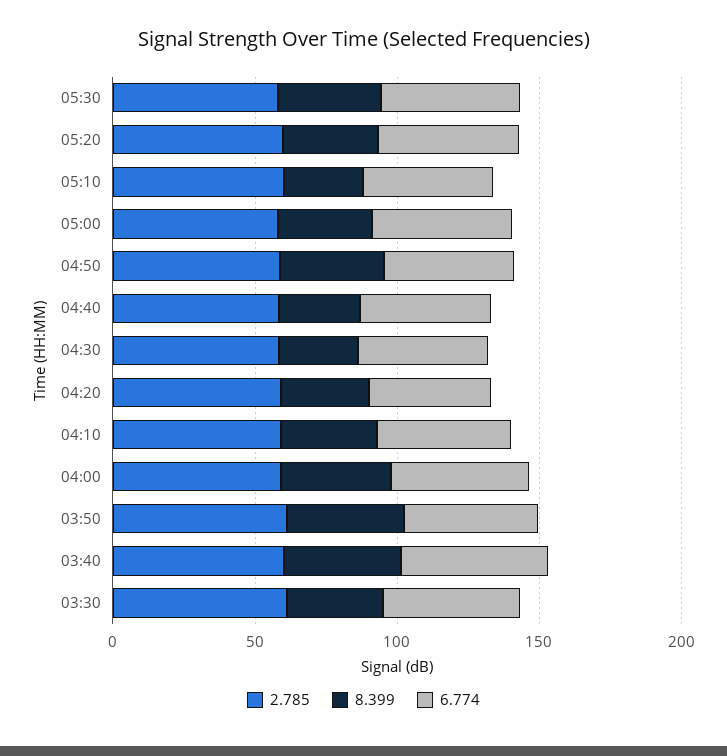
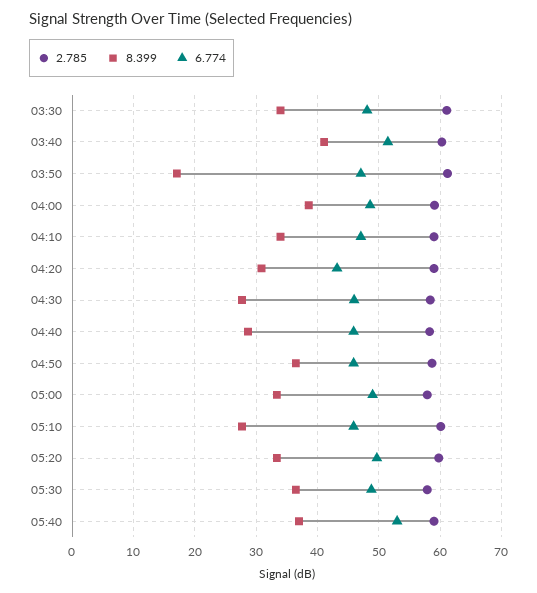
8.399, 03:50: 40 -> 17
2.785, 05:40: none -> 59
8.399, 05:40: none -> 37
6.774, 05:40: none -> 53

